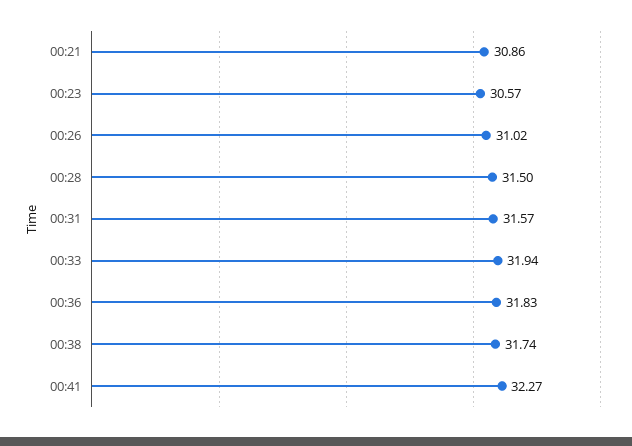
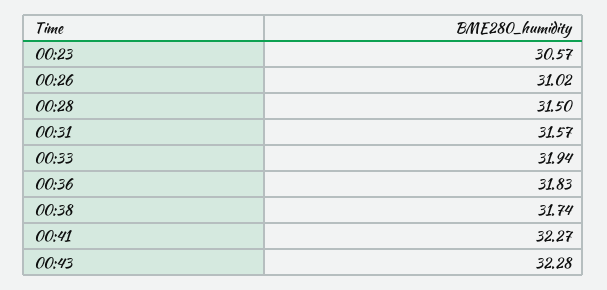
00:21: 30.86 -> none
00:43: none -> 32.28

